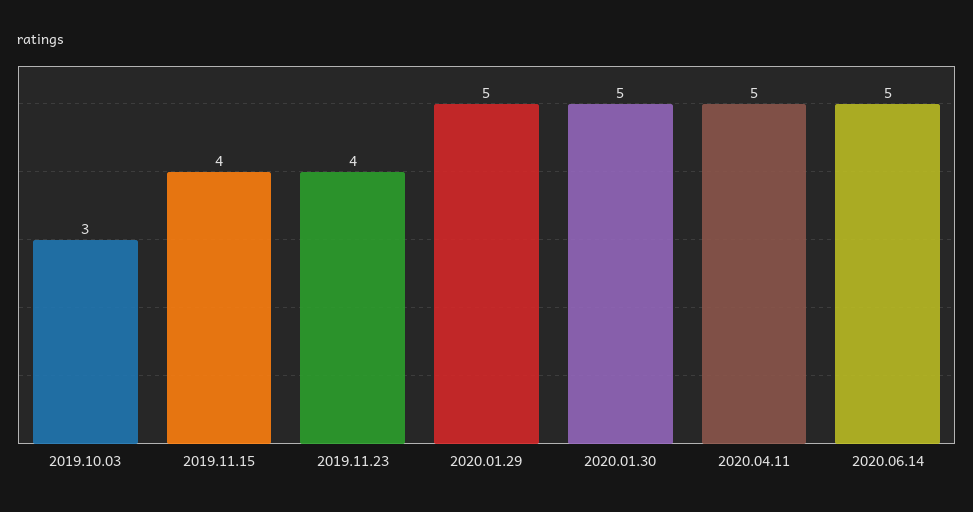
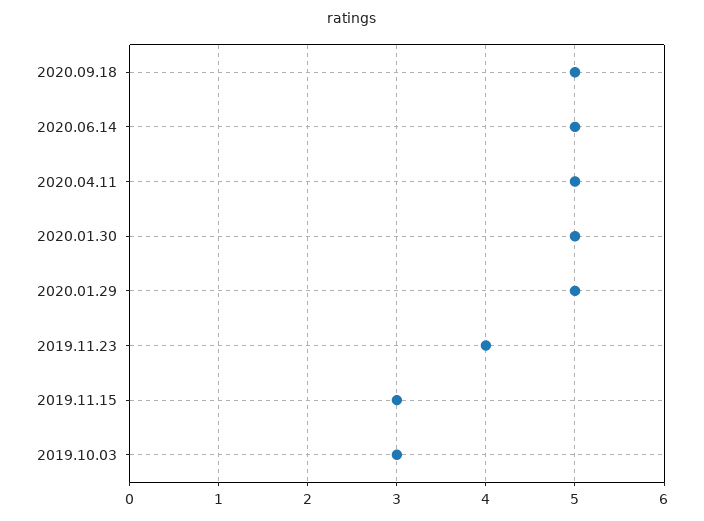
2019.11.15: 4 -> 3
2020.09.18: none -> 5

